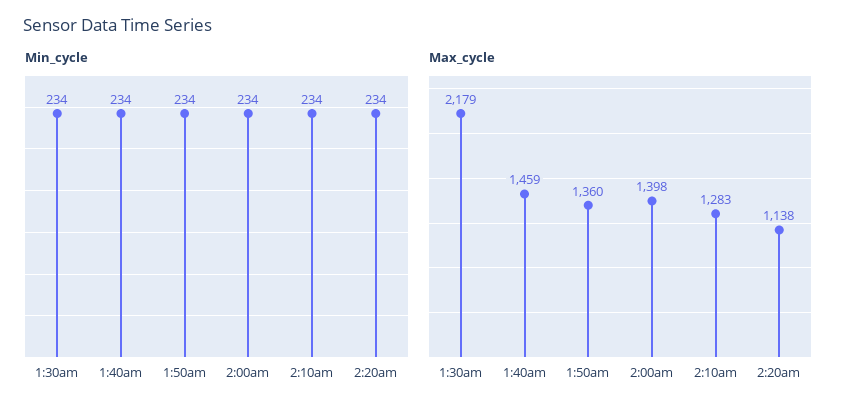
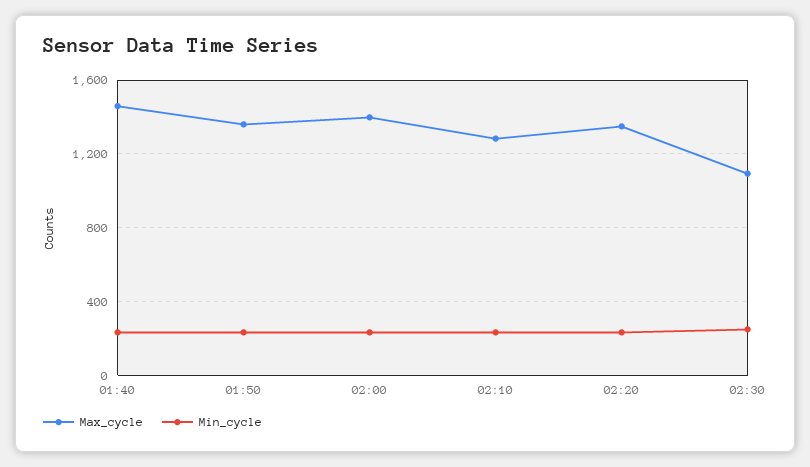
Min_cycle, 1:30am: 234 -> none
Max_cycle, 1:30am: 2179 -> none
Max_cycle, 2:20am: 1138 -> 1350
Max_cycle, 02:30: none -> 1100
Min_cycle, 02:30: none -> 250

